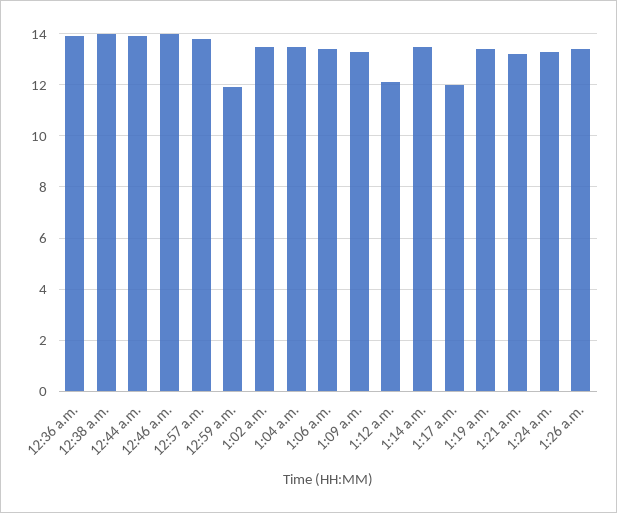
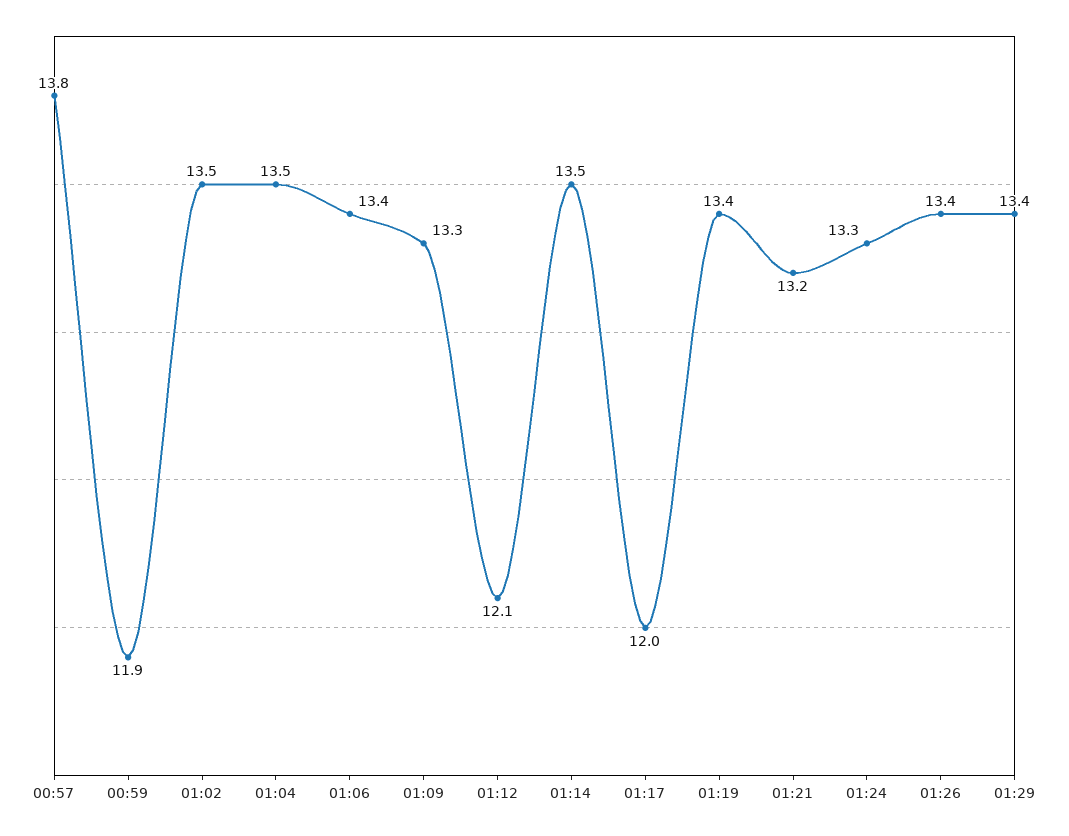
12:36 a.m.: 14 -> none
12:38 a.m.: 14 -> none
12:44 a.m.: 14 -> none
12:46 a.m.: 14 -> none
01:29: none -> 13.4

